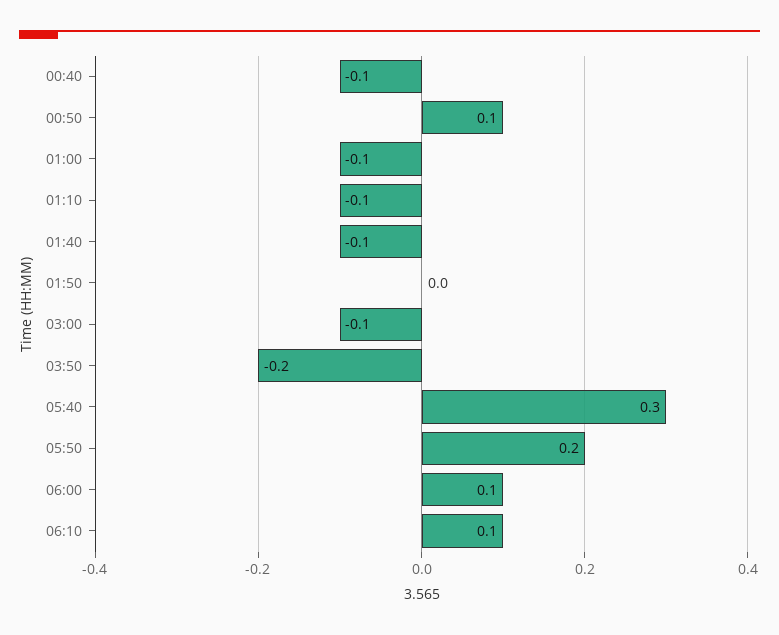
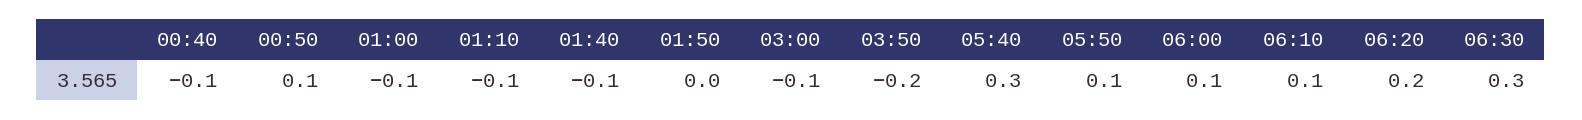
05:50: 0.2 -> 0.1
06:20: none -> 0.2
06:30: none -> 0.3

